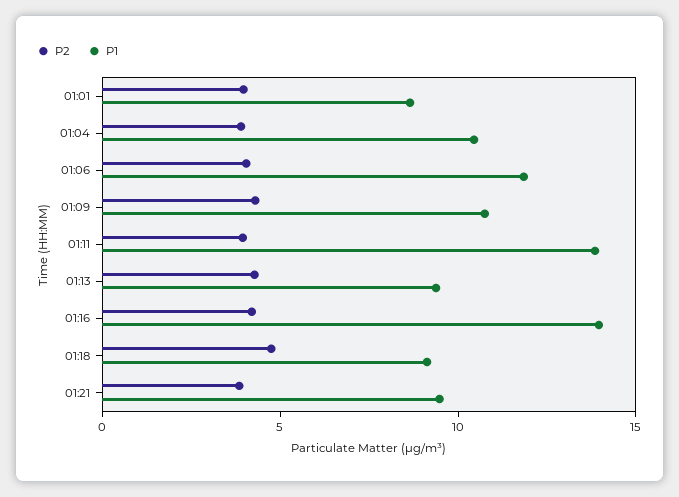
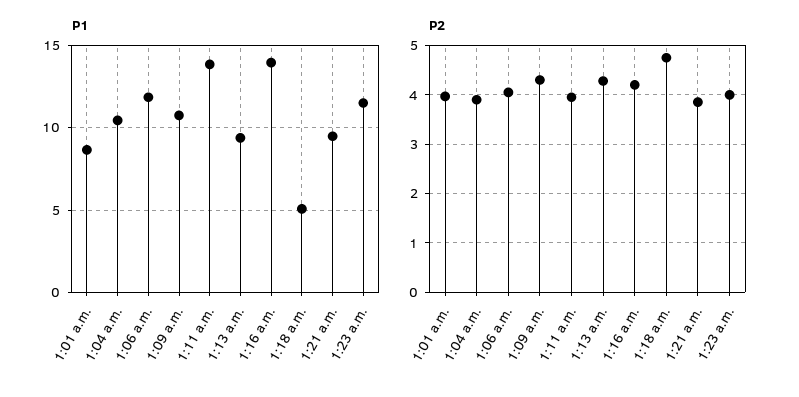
P1, 01:18: 9 -> 5
P1, 1:23 a.m.: none -> 11.5
P2, 1:23 a.m.: none -> 4

